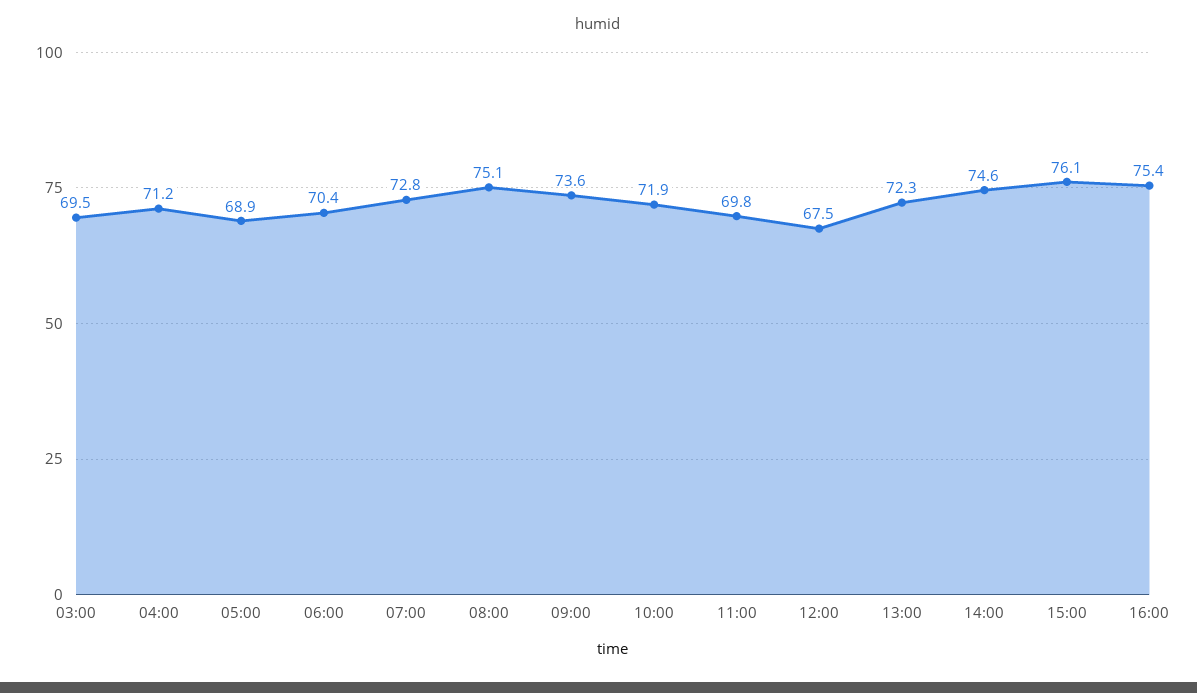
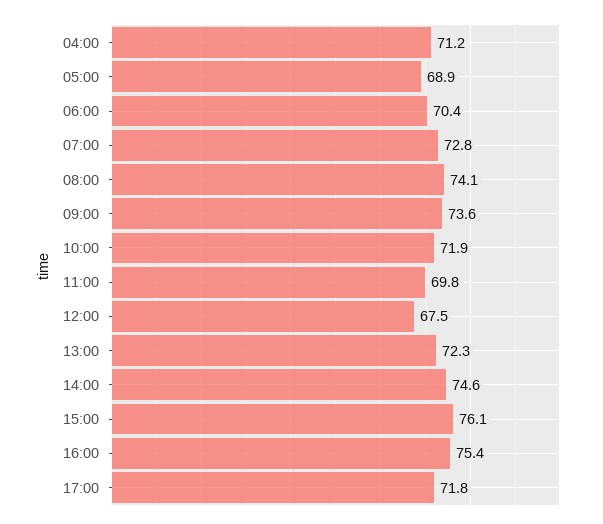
03:00: 69.5 -> none
08:00: 75.1 -> 74.1
17:00: none -> 71.8

